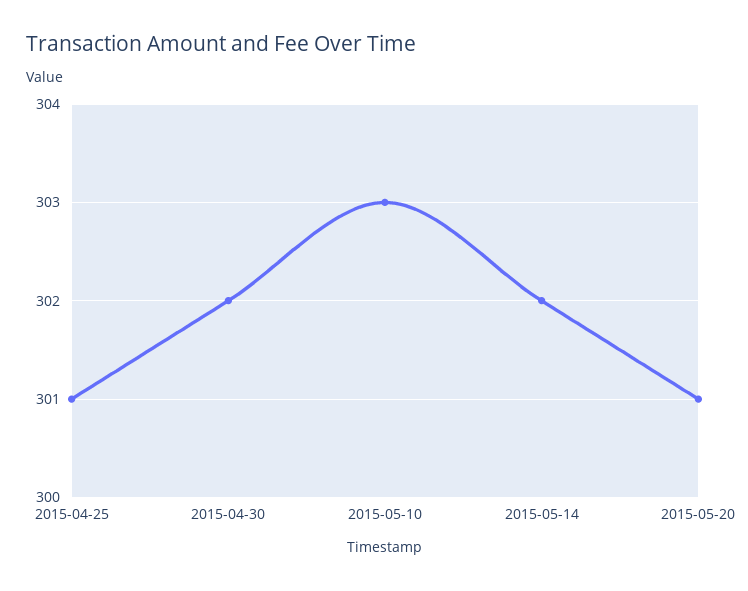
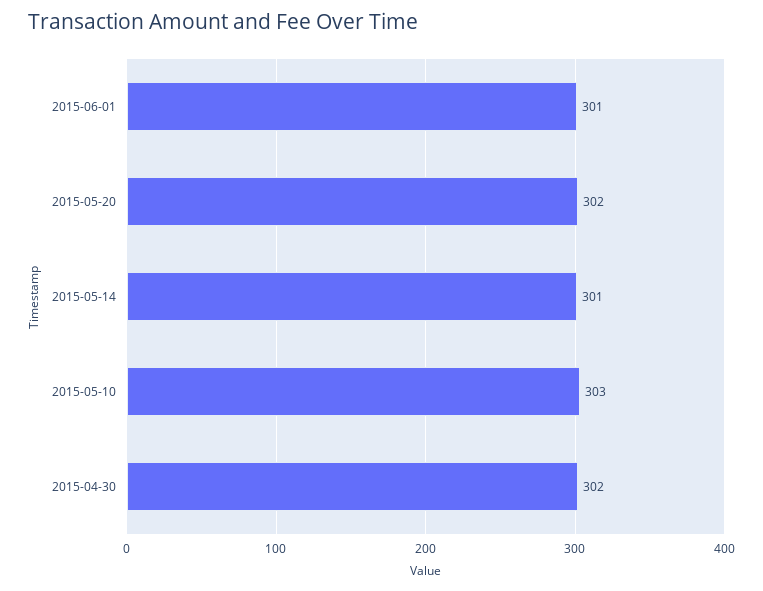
2015-04-25: 301 -> none
2015-05-14: 302 -> 301
2015-05-20: 301 -> 302
2015-06-01: none -> 301

